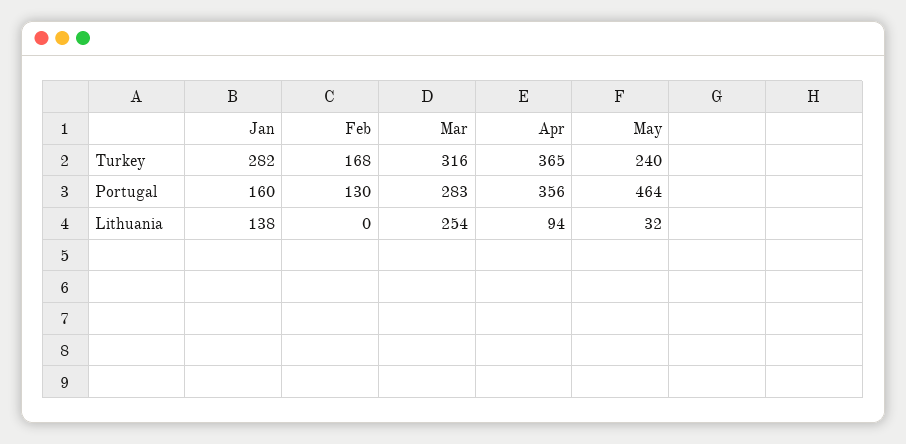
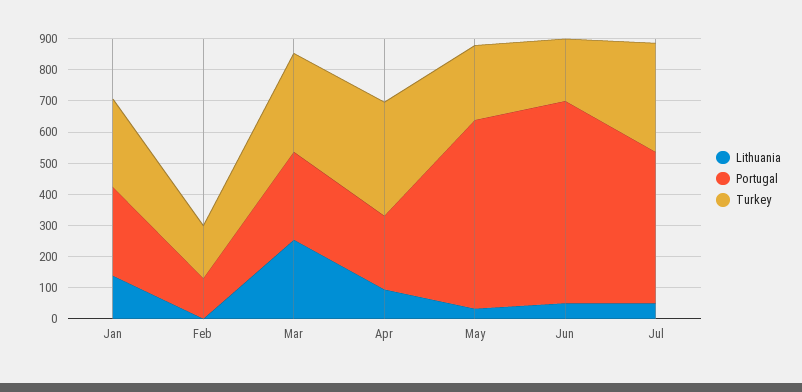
Portugal, Jan: 160 -> 300
Portugal, Apr: 356 -> 250
Portugal, May: 464 -> 600
Lithuania, Jun: none -> 50
Portugal, Jun: none -> 650
Turkey, Jun: none -> 200
Lithuania, Jul: none -> 50
Portugal, Jul: none -> 500
Turkey, Jul: none -> 350

